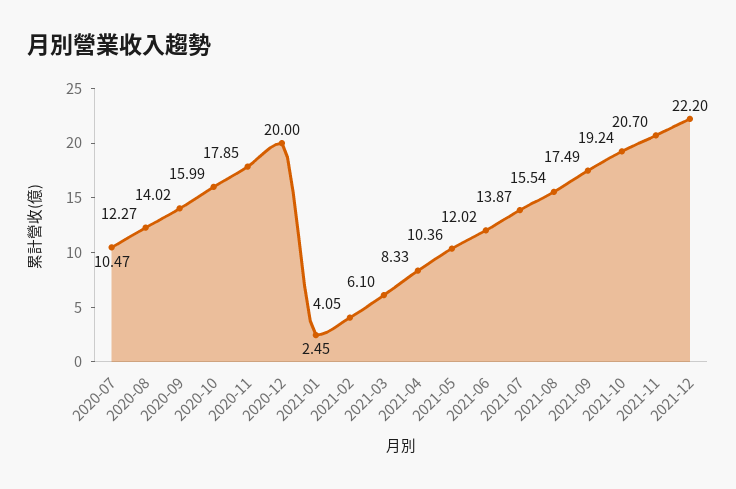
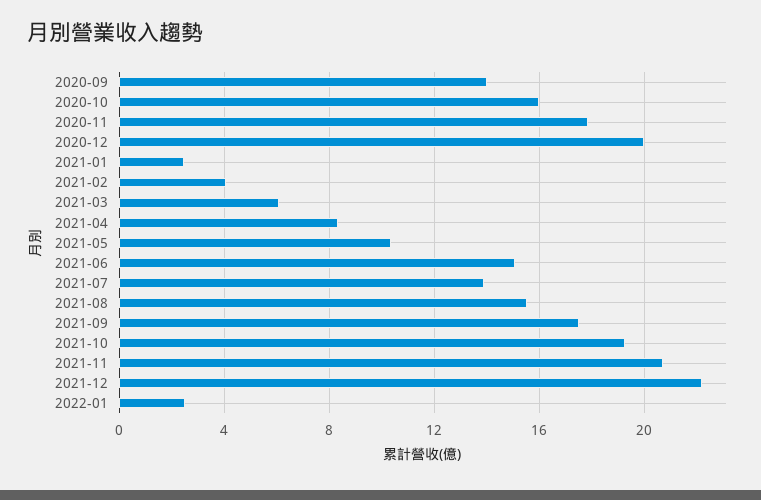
2020-07: 10.47 -> none
2020-08: 12.27 -> none
2021-06: 12.02 -> 15
2022-01: none -> 2.5

